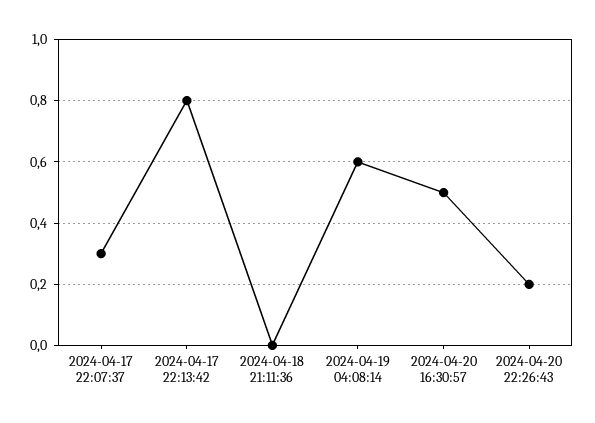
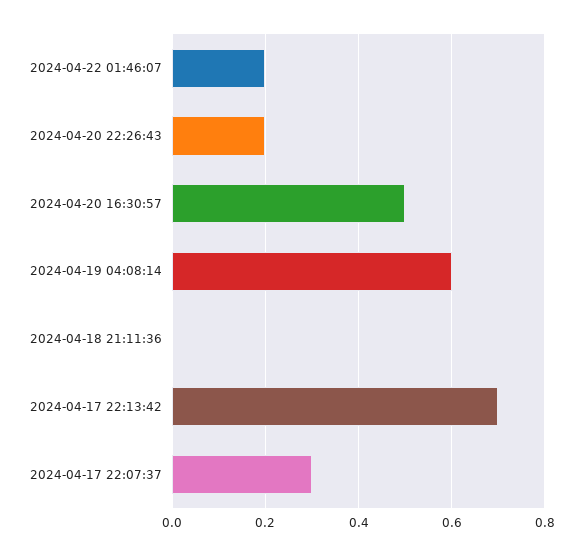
2024-04-17 22:13:42: 0.8 -> 0.7
2024-04-22 01:46:07: none -> 0.2

